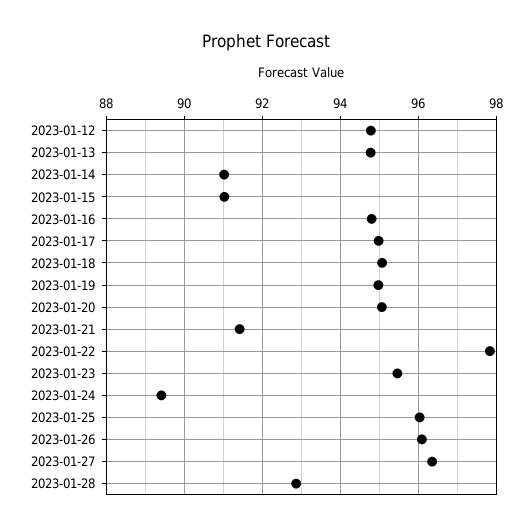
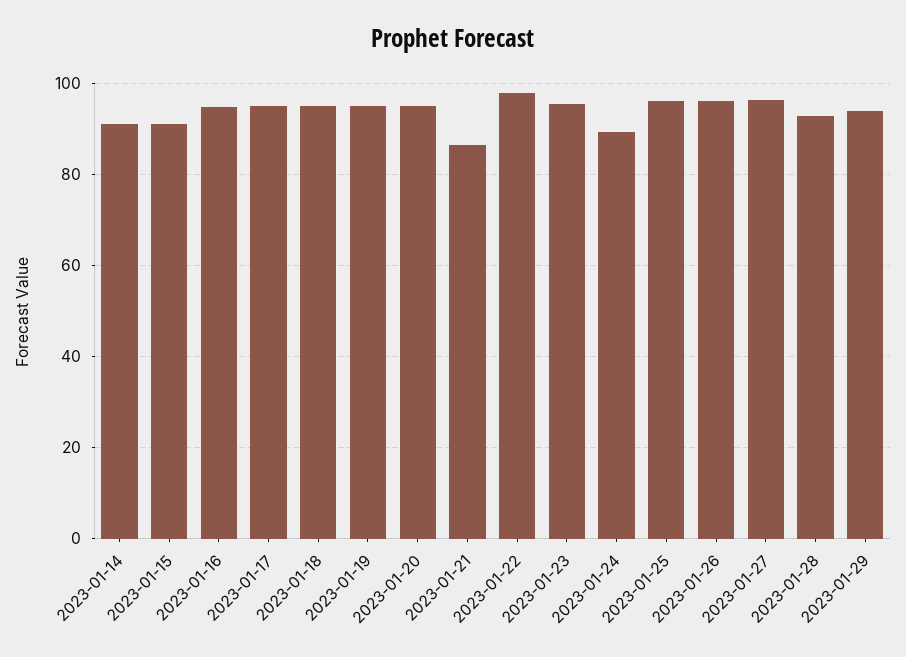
2023-01-12: 94.8 -> none
2023-01-13: 94.8 -> none
2023-01-21: 91.4 -> 86
2023-01-29: none -> 94

